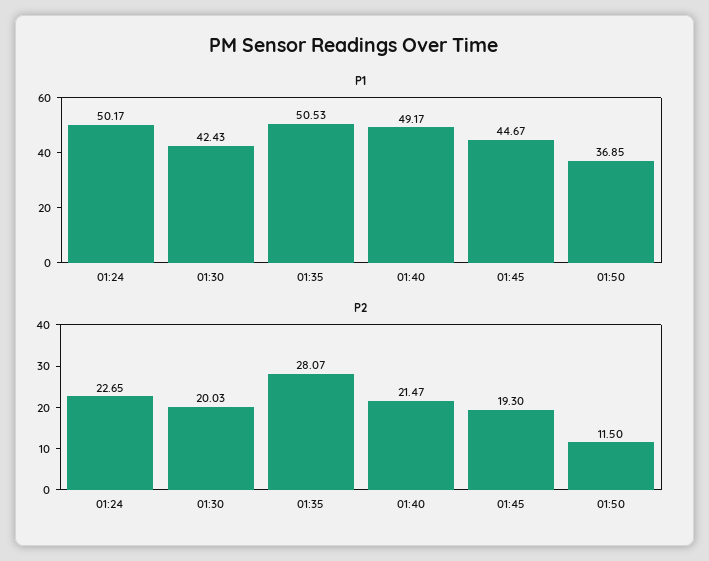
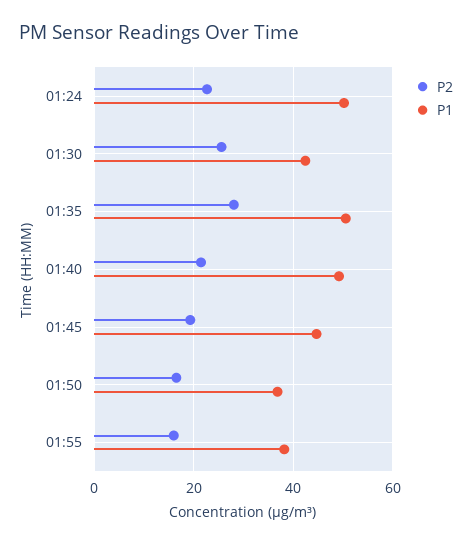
P2, 01:30: 20.03 -> 26
P2, 01:50: 11.5 -> 16
P2, 01:55: none -> 16
P1, 01:55: none -> 38

